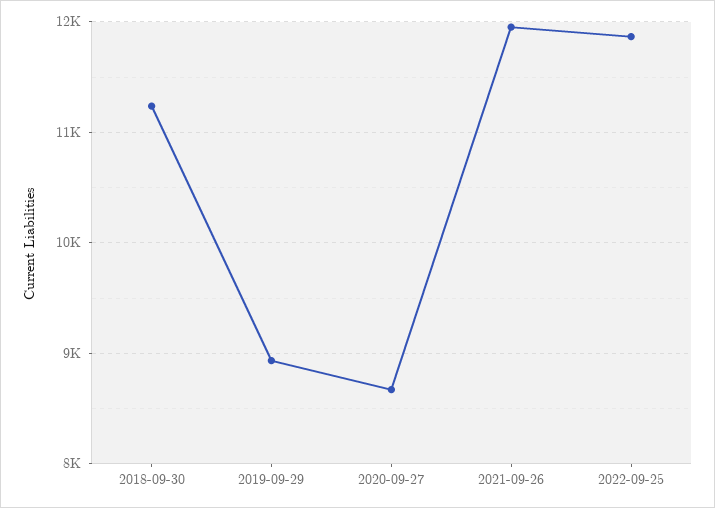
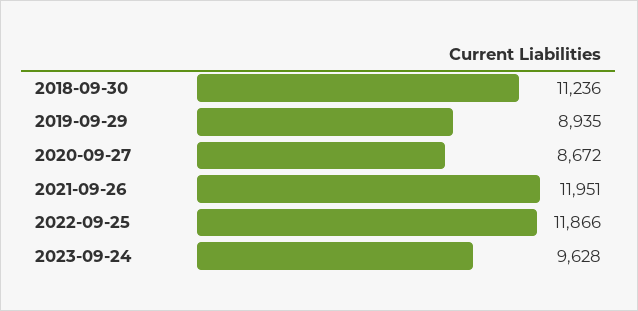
2023-09-24: none -> 9628

